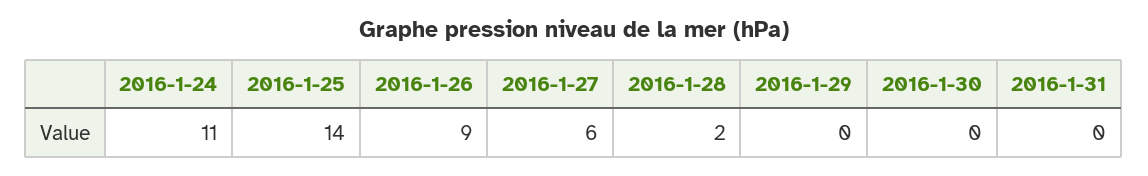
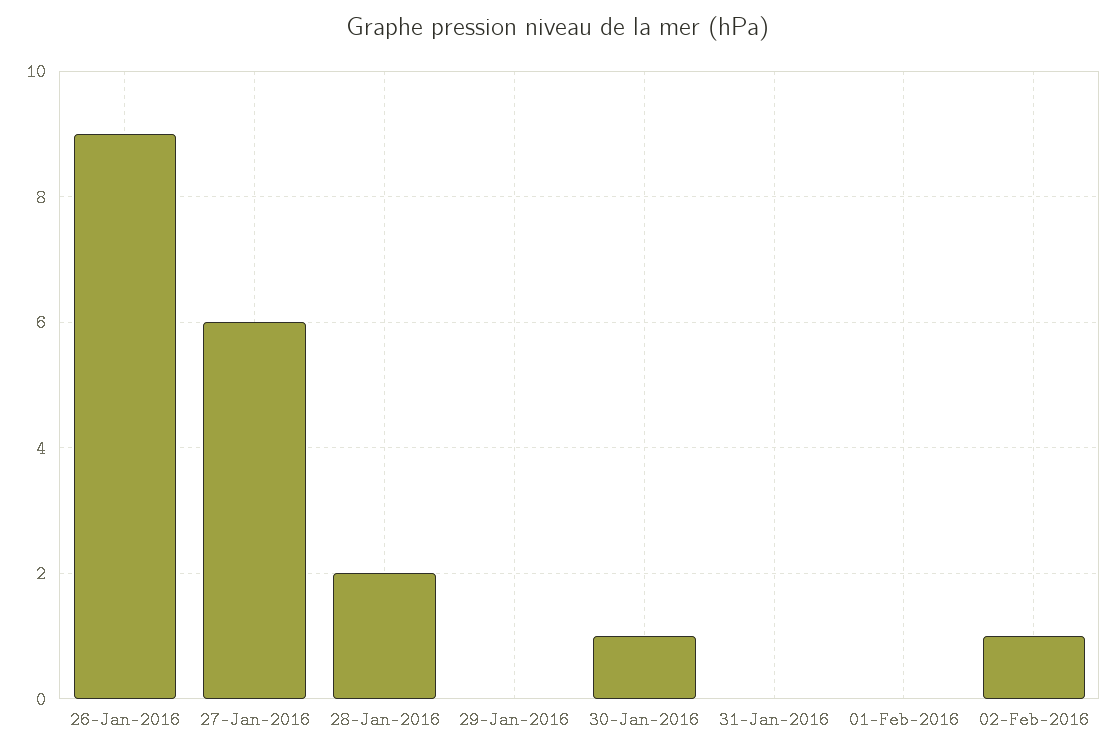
2016-1-24: 11 -> none
2016-1-25: 14 -> none
2016-1-30: 0 -> 1
01-Feb-2016: none -> 0
02-Feb-2016: none -> 1

